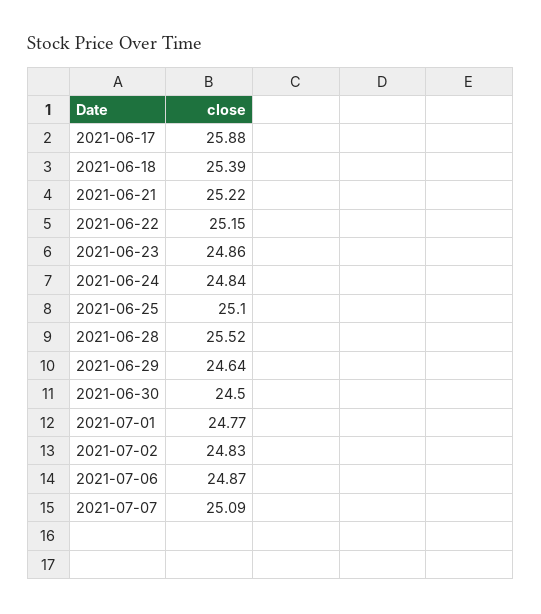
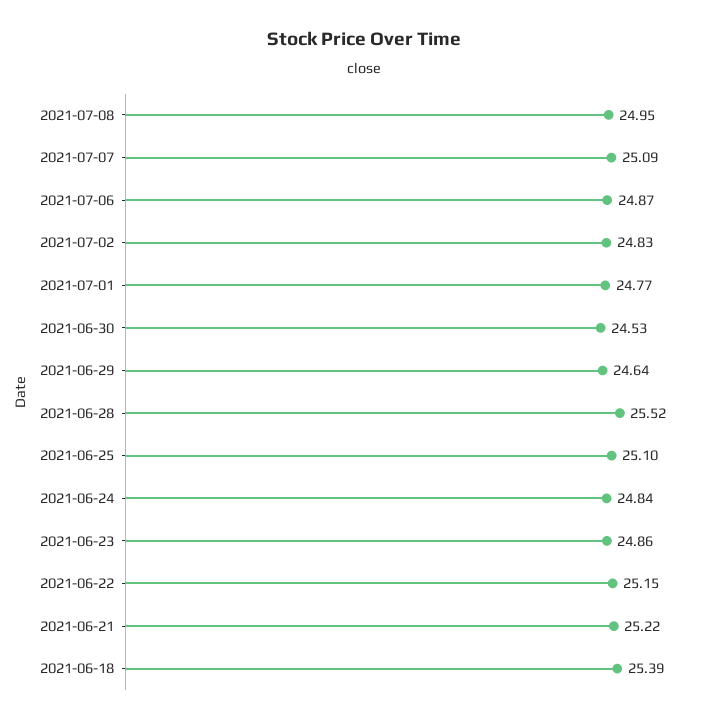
2021-06-17: 25.88 -> none
2021-06-30: 24.5 -> 24.53
2021-07-08: none -> 24.95

